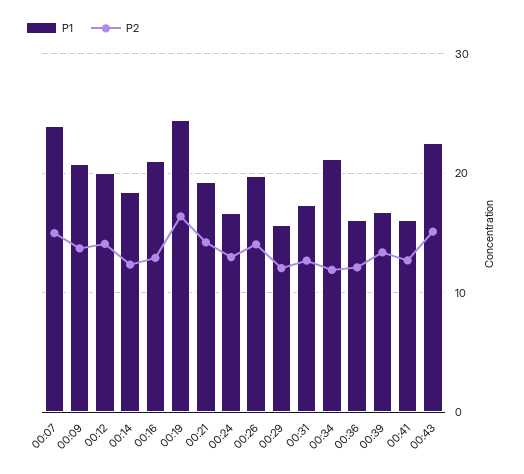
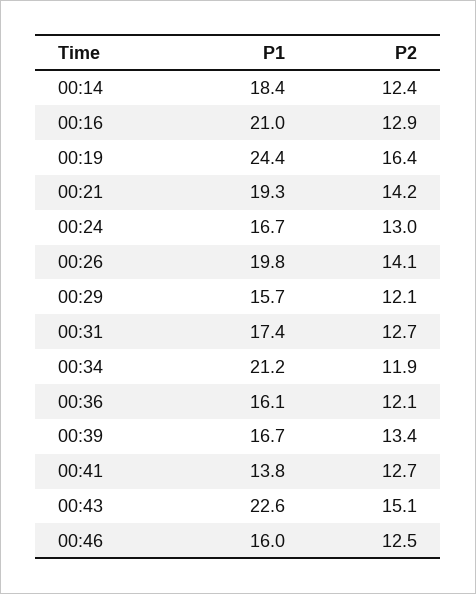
P1, 00:07: 24 -> none
P2, 00:07: 15 -> none
P1, 00:09: 21 -> none
P2, 00:09: 14 -> none
P1, 00:12: 20 -> none
P2, 00:12: 14 -> none
P1, 00:41: 16 -> 13.8
P1, 00:46: none -> 16
P2, 00:46: none -> 12.5

